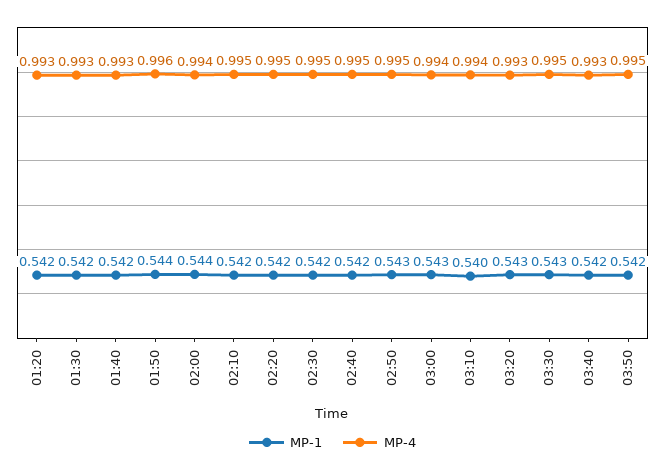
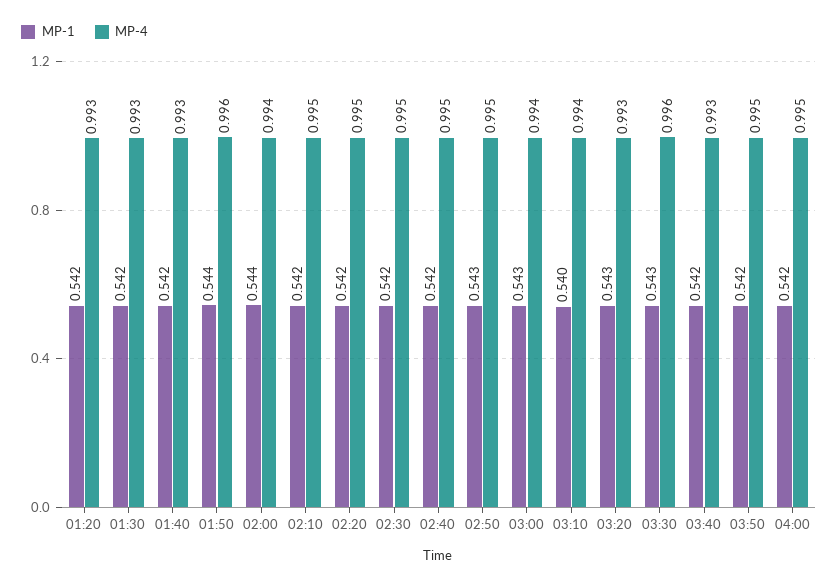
MP-4, 03:30: 0.995 -> 0.996
MP-1, 04:00: none -> 0.542
MP-4, 04:00: none -> 0.995

